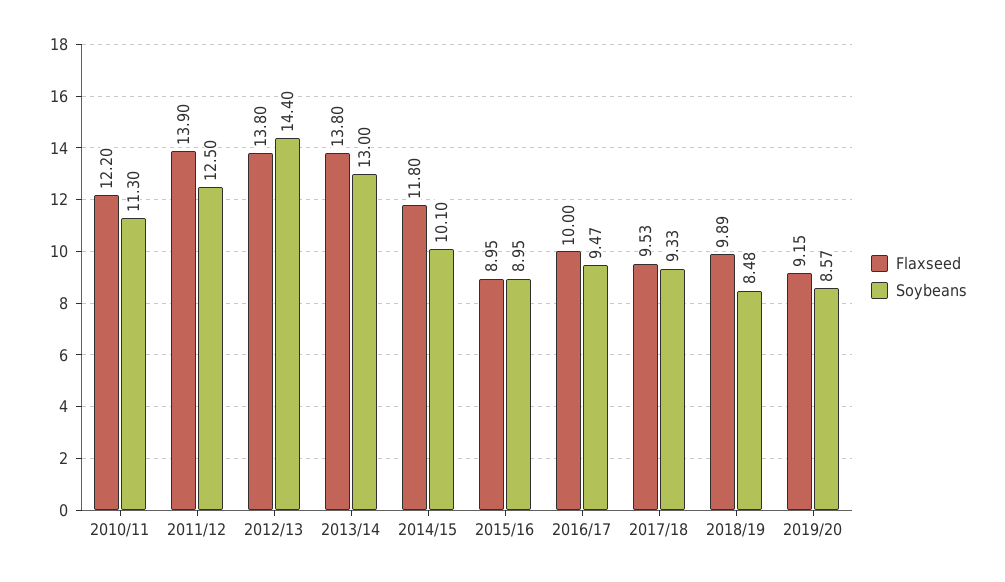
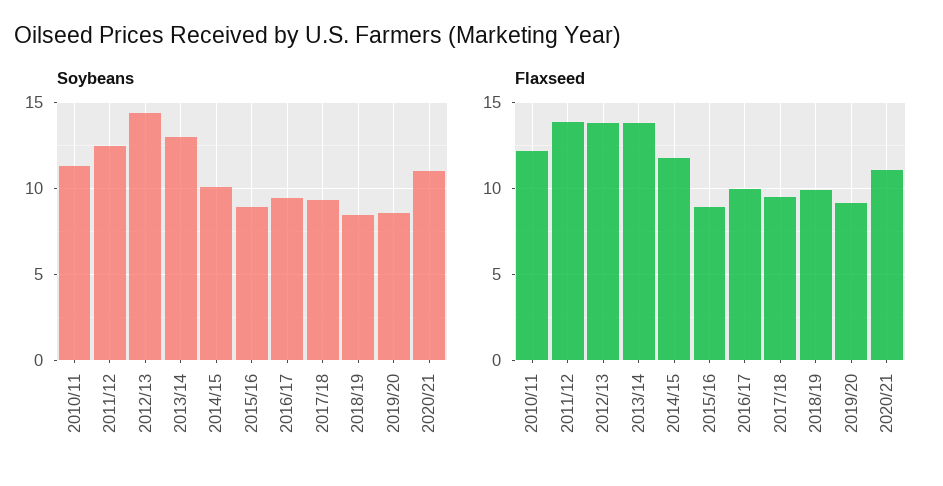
Soybeans, 2020/21: none -> 11
Flaxseed, 2020/21: none -> 11

